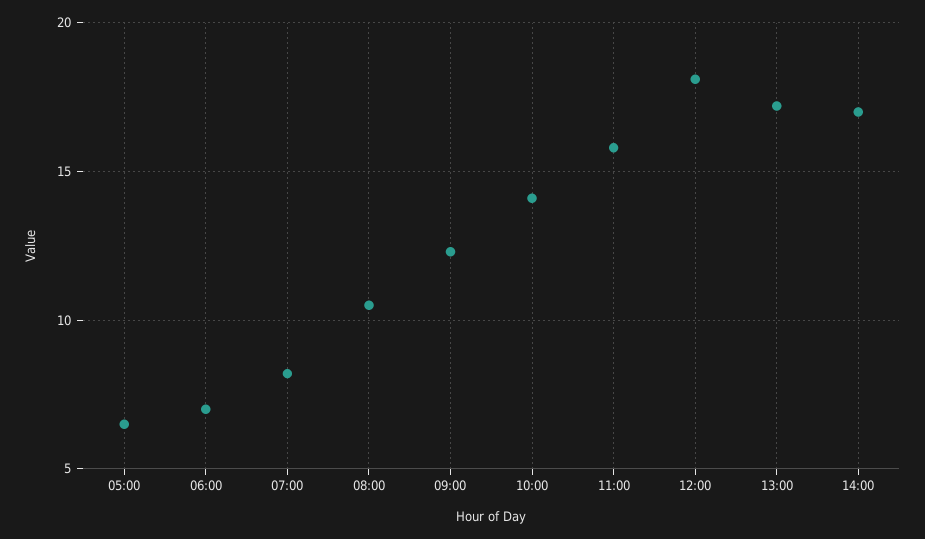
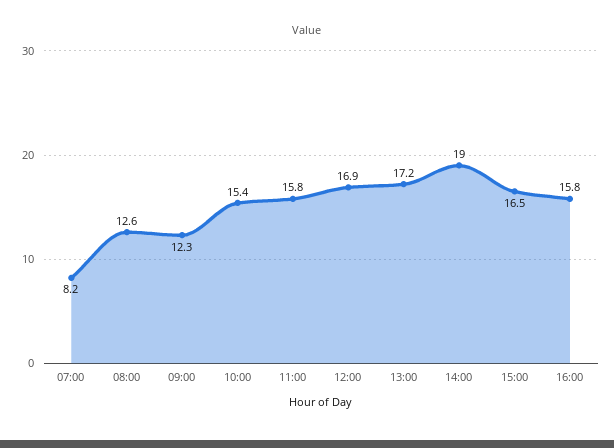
05:00: 6.5 -> none
06:00: 7 -> none
08:00: 10.5 -> 12.6
10:00: 14 -> 15.4
12:00: 18 -> 16.9
14:00: 17 -> 19
15:00: none -> 16.5
16:00: none -> 15.8

